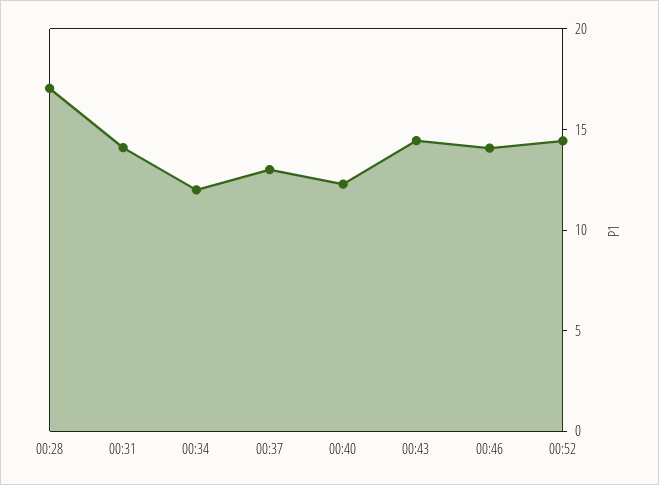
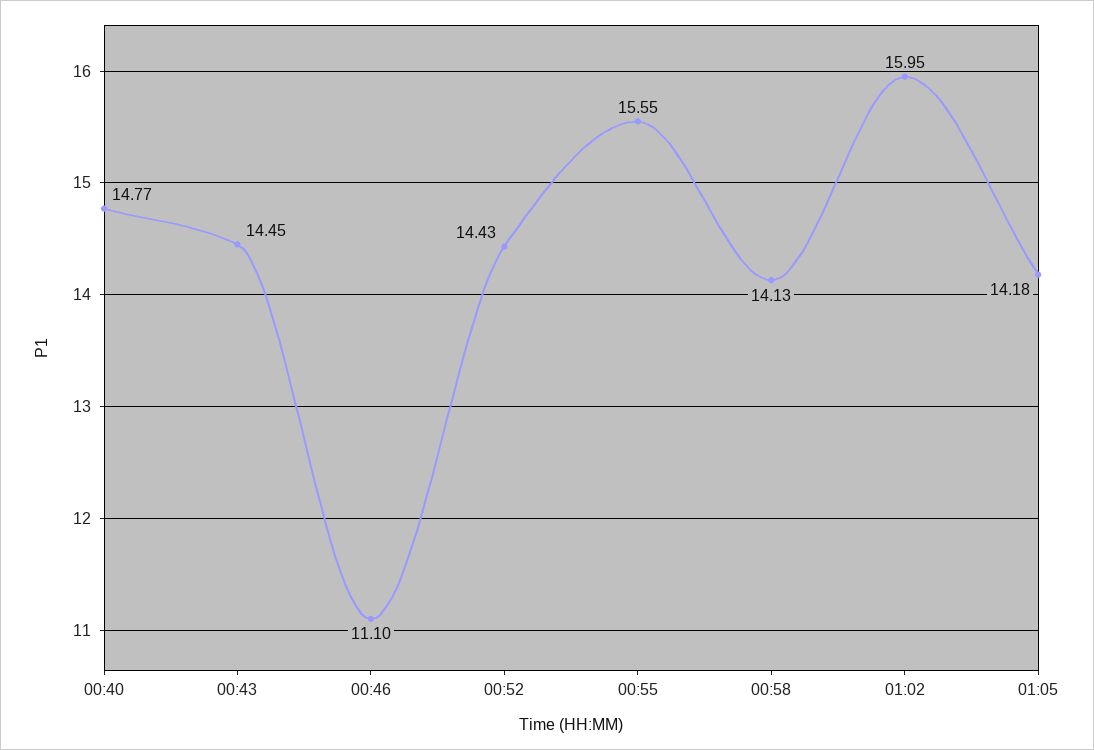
00:28: 17 -> none
00:31: 14 -> none
00:34: 12 -> none
00:37: 13 -> none
00:40: 12 -> 14.77
00:46: 14 -> 11.1
00:55: none -> 15.55
00:58: none -> 14.13
01:02: none -> 15.95
01:05: none -> 14.18

